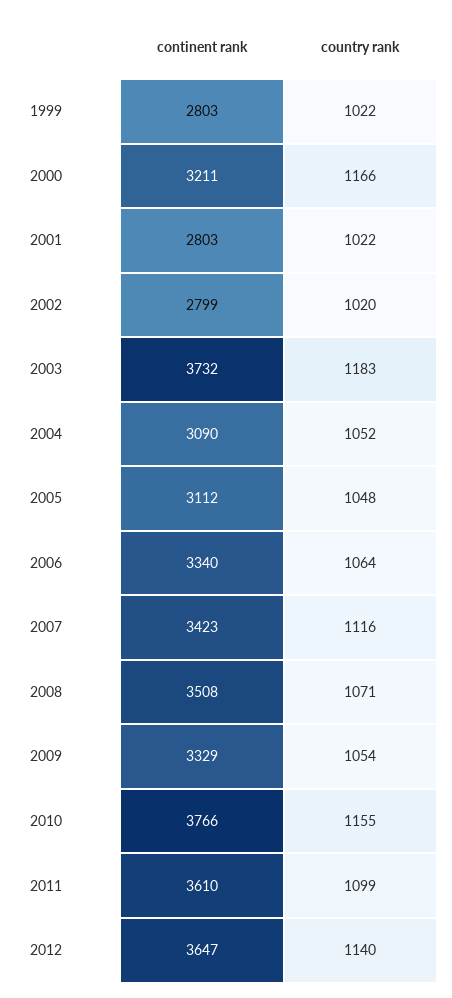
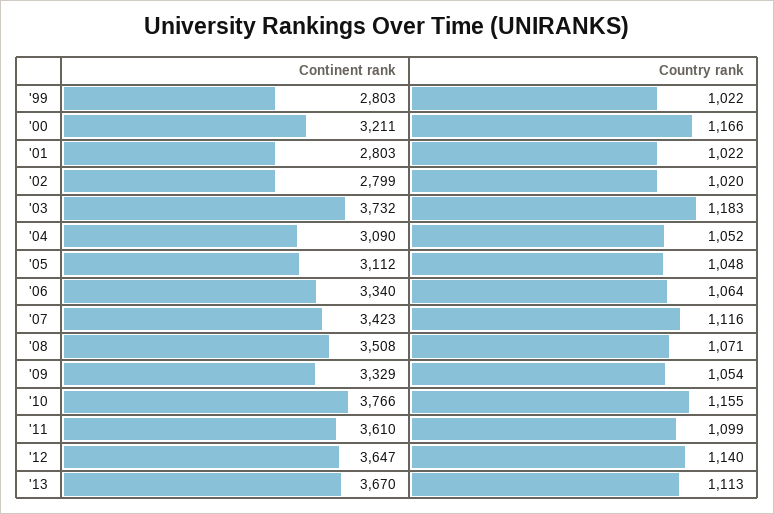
continent rank, '13: none -> 3670
country rank, '13: none -> 1113

